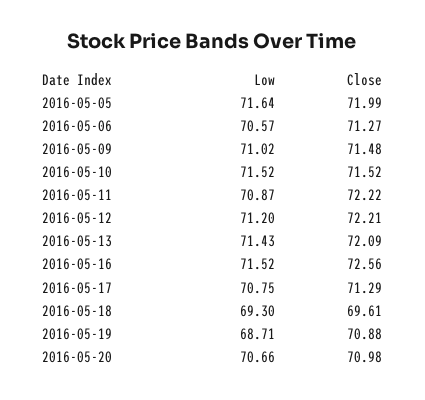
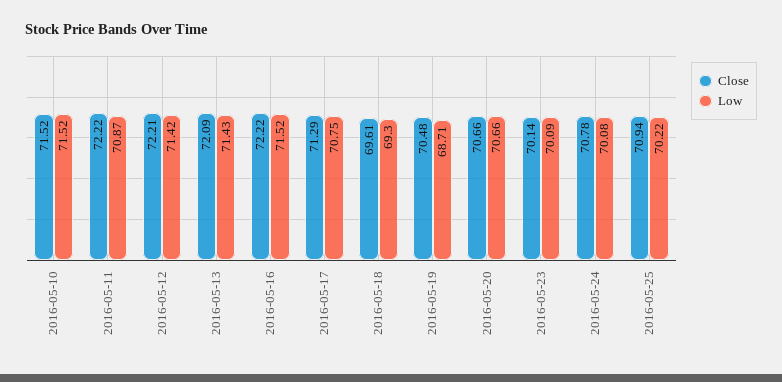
Low, 2016-05-05: 71.64 -> none
Close, 2016-05-05: 71.99 -> none
Low, 2016-05-06: 70.57 -> none
Close, 2016-05-06: 71.27 -> none
Low, 2016-05-09: 71.02 -> none
Close, 2016-05-09: 71.48 -> none
Low, 2016-05-12: 71.2 -> 71.42
Close, 2016-05-16: 72.56 -> 72.22
Close, 2016-05-19: 70.88 -> 70.48
Close, 2016-05-20: 70.98 -> 70.66
Close, 2016-05-23: none -> 70.14
Low, 2016-05-23: none -> 70.09
Close, 2016-05-24: none -> 70.78
Low, 2016-05-24: none -> 70.08
Close, 2016-05-25: none -> 70.94
Low, 2016-05-25: none -> 70.22

